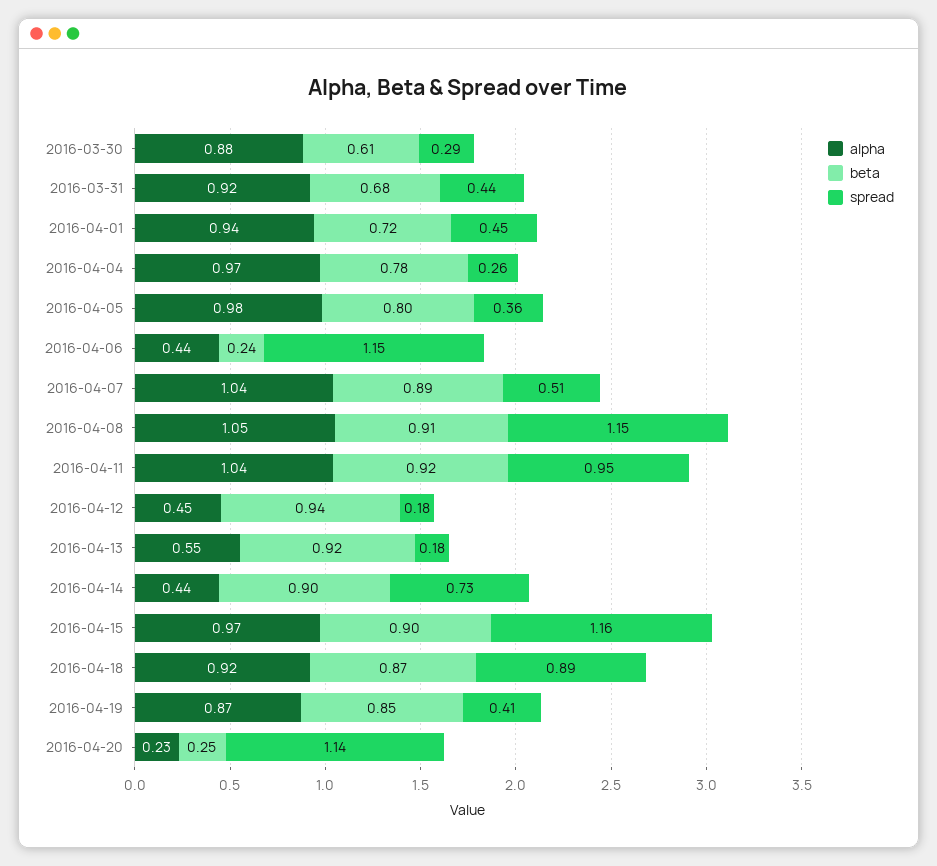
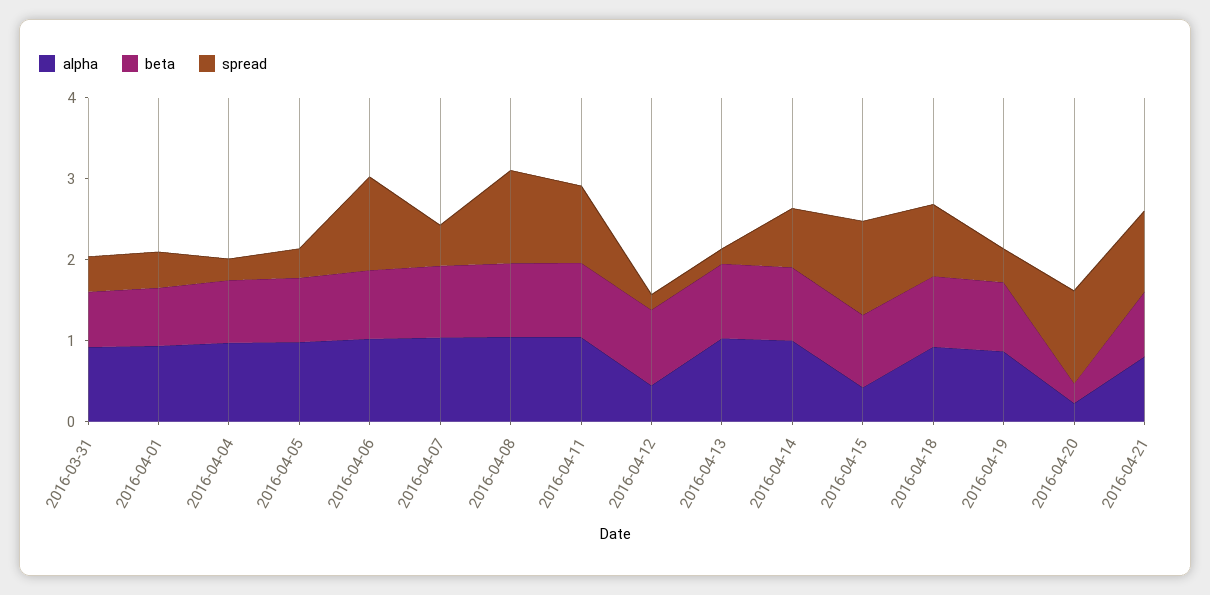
alpha, 2016-03-30: 0.88 -> none
beta, 2016-03-30: 0.61 -> none
spread, 2016-03-30: 0.29 -> none
alpha, 2016-04-06: 0.44 -> 1
beta, 2016-04-06: 0.24 -> 0.8
alpha, 2016-04-13: 0.55 -> 1
alpha, 2016-04-14: 0.44 -> 1
alpha, 2016-04-15: 0.97 -> 0.4
alpha, 2016-04-21: none -> 0.8
beta, 2016-04-21: none -> 0.8
spread, 2016-04-21: none -> 1

